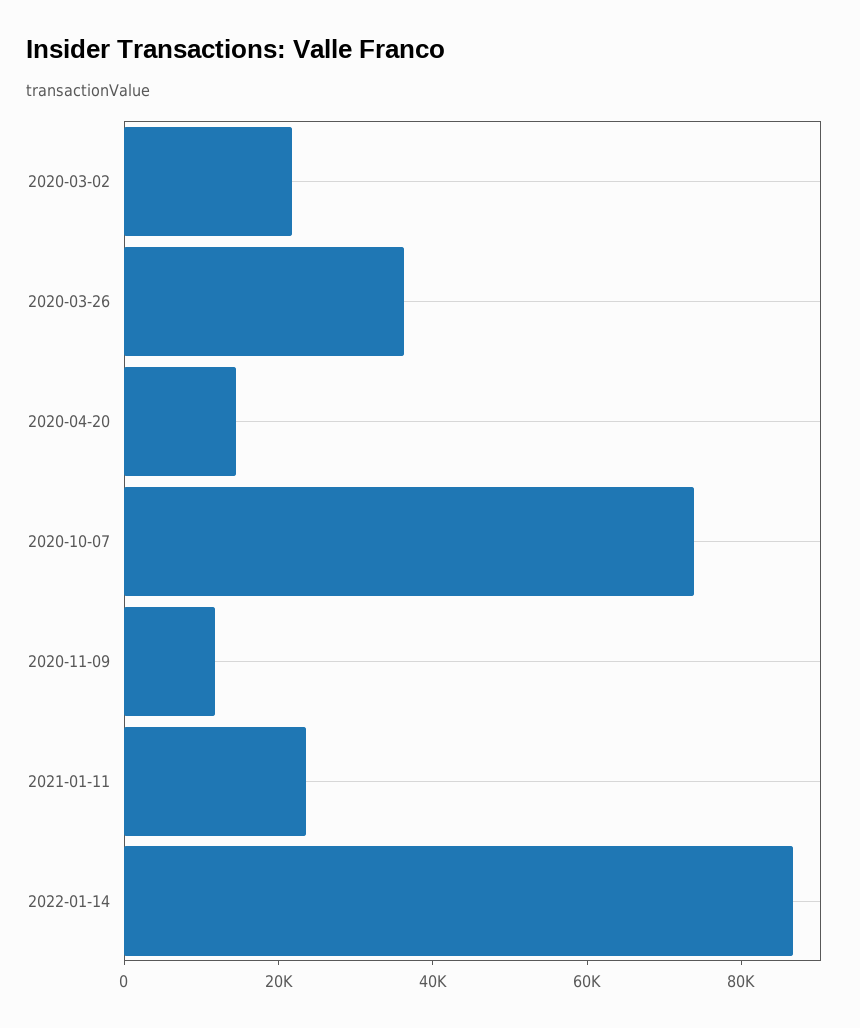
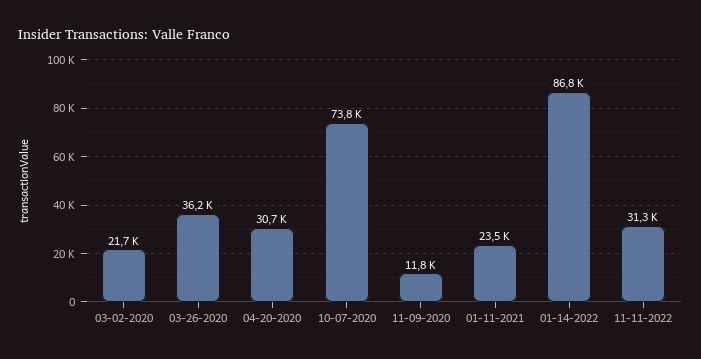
2020-04-20: 15000 -> 30700
11-11-2022: none -> 31300

